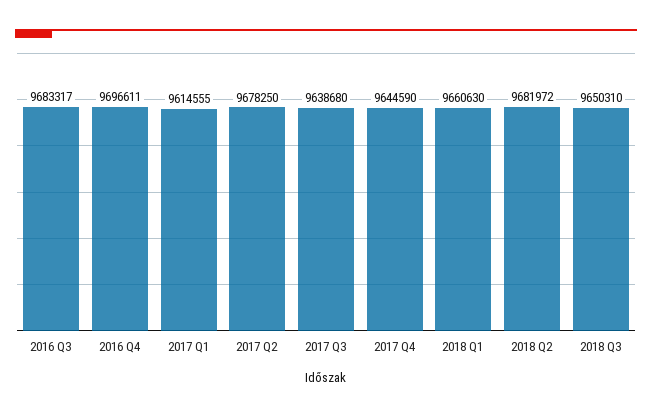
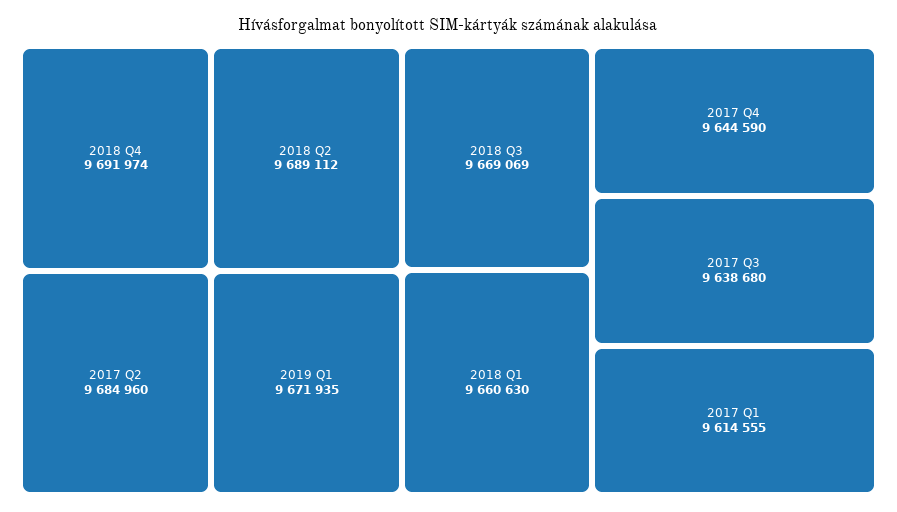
2016 Q3: 9683317 -> none
2016 Q4: 9696611 -> none
2017 Q2: 9678250 -> 9684960
2018 Q2: 9681972 -> 9689112
2018 Q3: 9650310 -> 9669069
2018 Q4: none -> 9691974
2019 Q1: none -> 9671935

